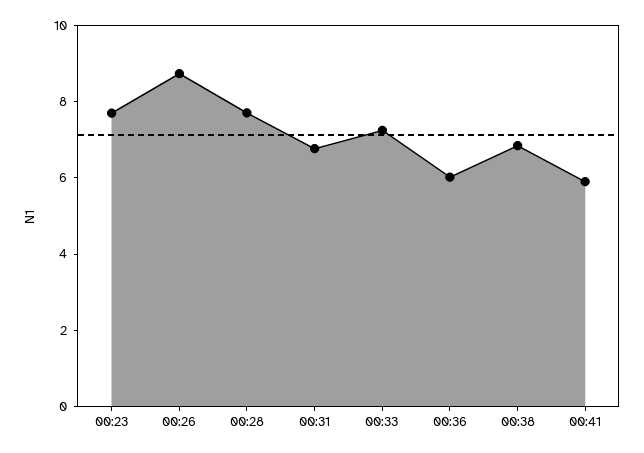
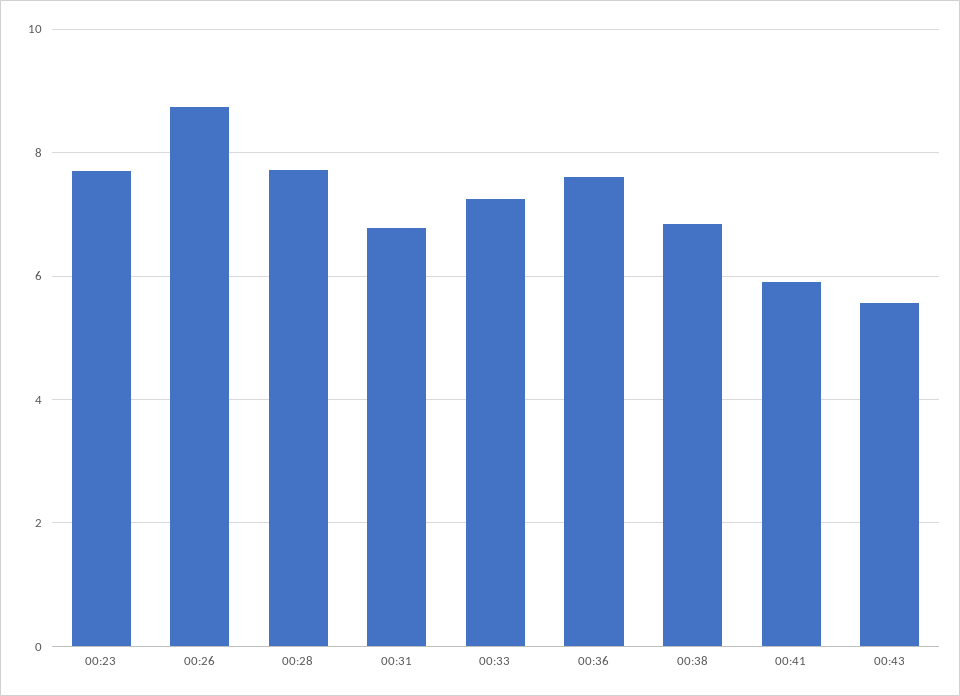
00:36: 6 -> 7.6
00:43: none -> 5.6

